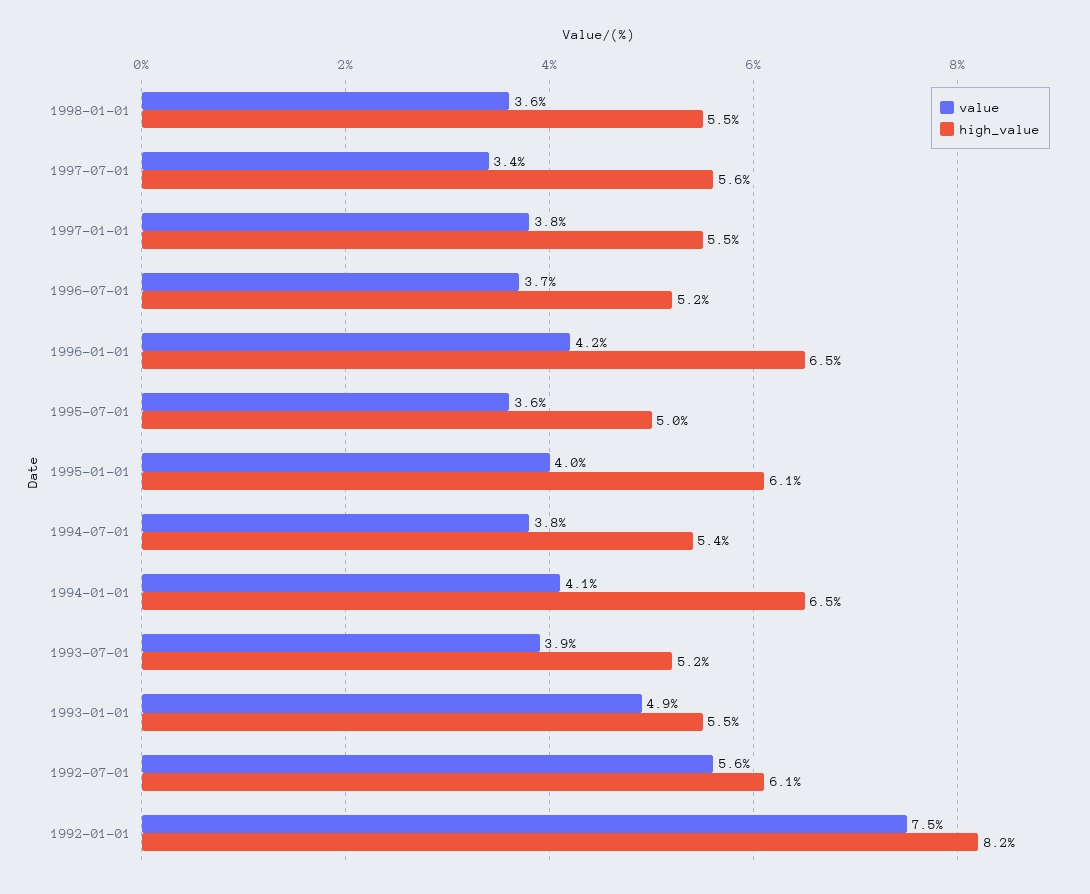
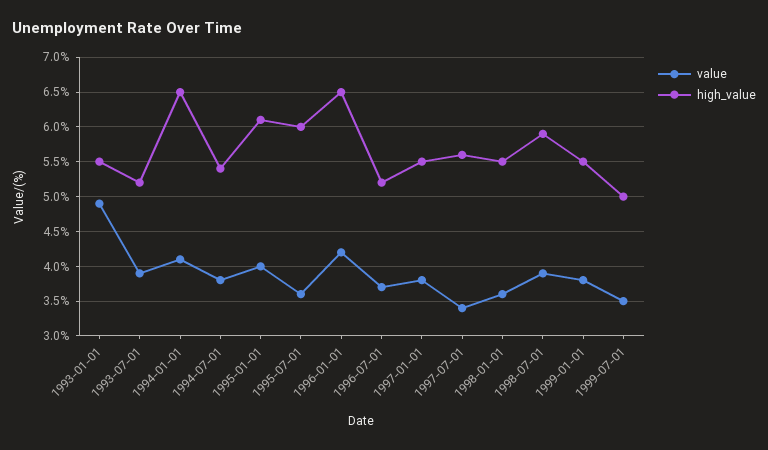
high_value, 1995-07-01: 5 -> 6
value, 1992-07-01: 5.6 -> none
high_value, 1992-07-01: 6.1 -> none
value, 1992-01-01: 7.5 -> none
high_value, 1992-01-01: 8.2 -> none
value, 1998-07-01: none -> 3.9
high_value, 1998-07-01: none -> 5.9
value, 1999-01-01: none -> 3.8
high_value, 1999-01-01: none -> 5.5
value, 1999-07-01: none -> 3.5
high_value, 1999-07-01: none -> 5

